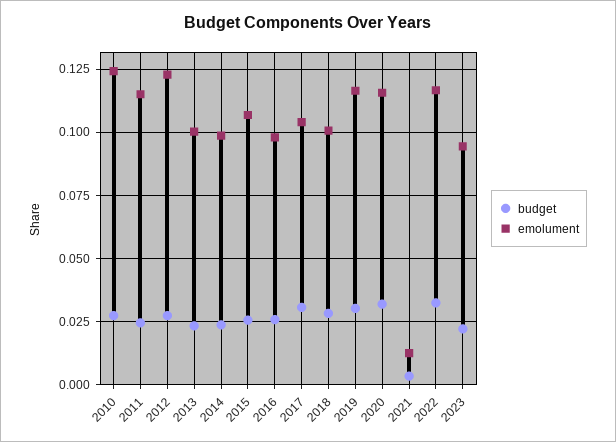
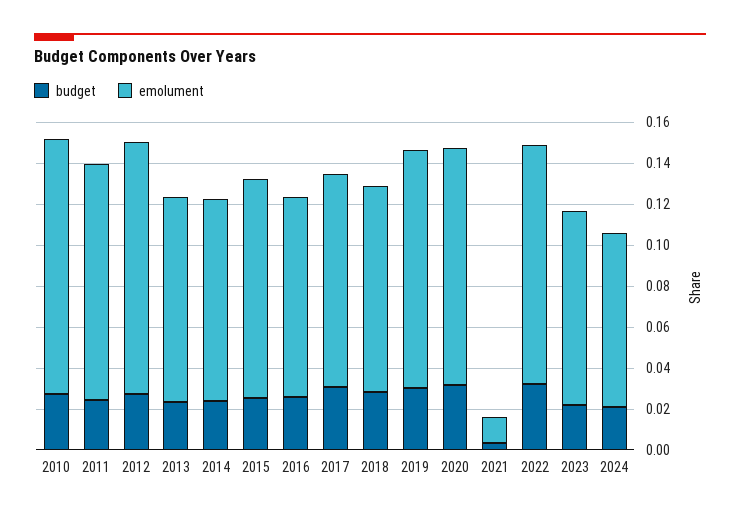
budget, 2024: none -> 0.02
emolument, 2024: none -> 0.085

